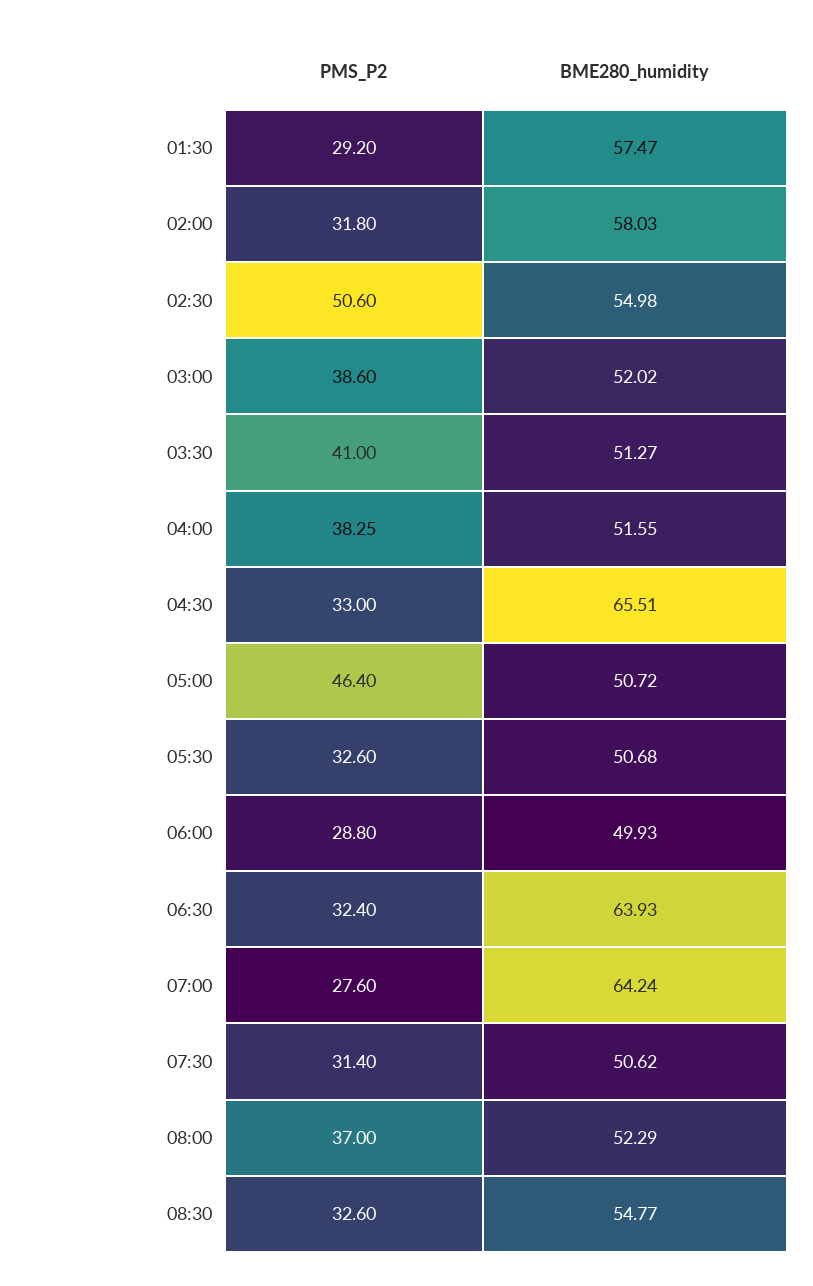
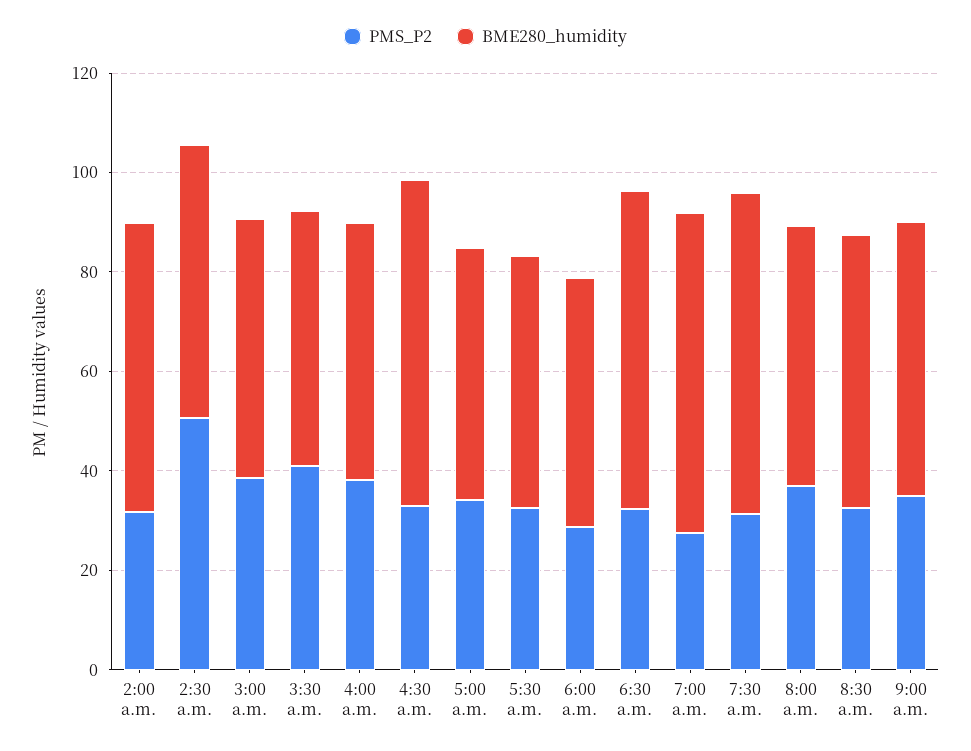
PMS_P2, 01:30: 29.2 -> none
BME280_humidity, 01:30: 57.47 -> none
PMS_P2, 05:00: 46.4 -> 35
BME280_humidity, 07:30: 50.62 -> 65
PMS_P2, 9:00 a.m.: none -> 35
BME280_humidity, 9:00 a.m.: none -> 55

